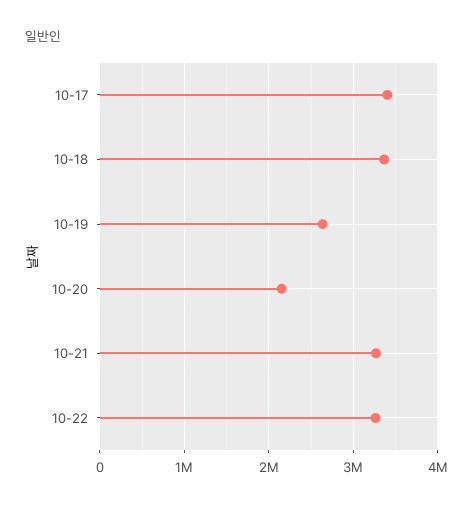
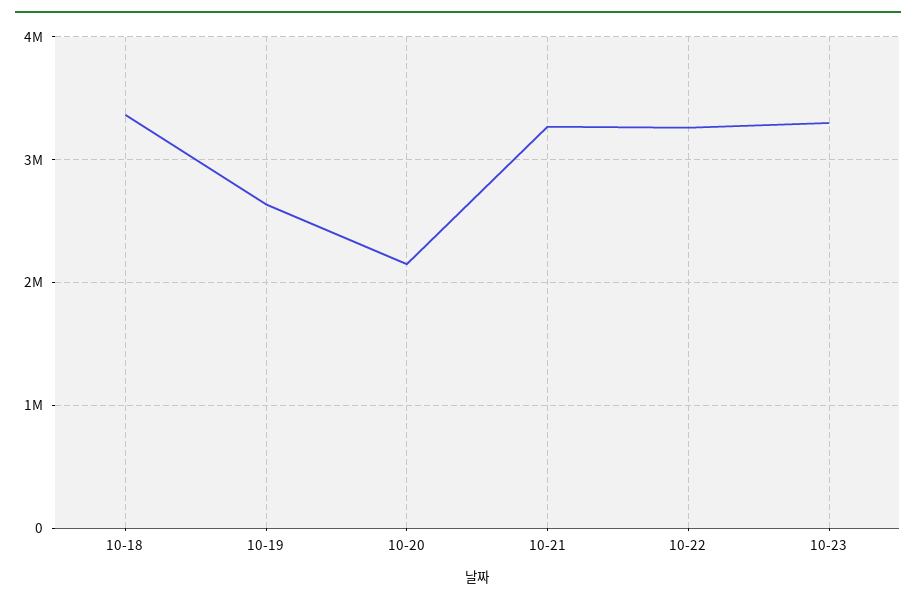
10-17: 3400000 -> none
10-23: none -> 3300000

